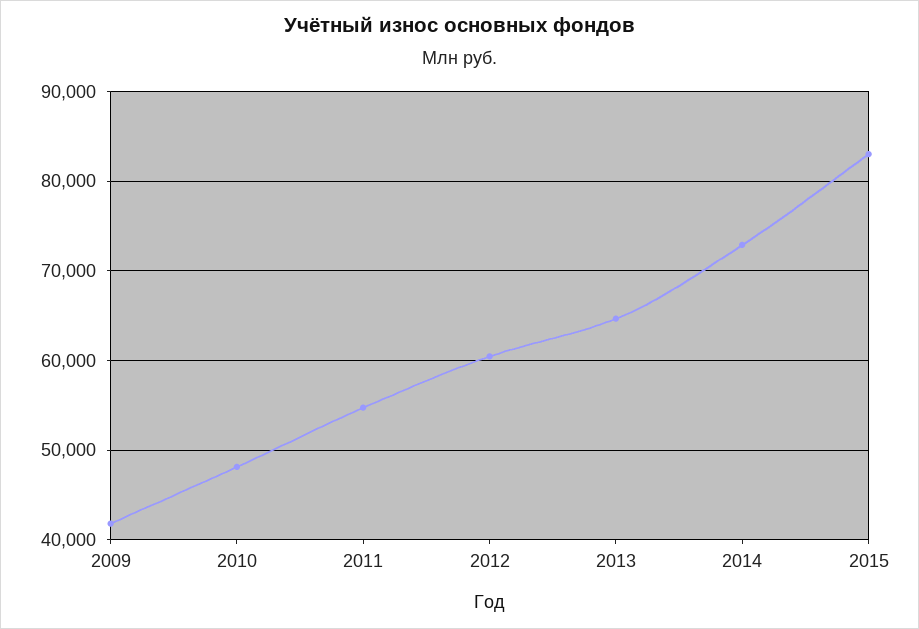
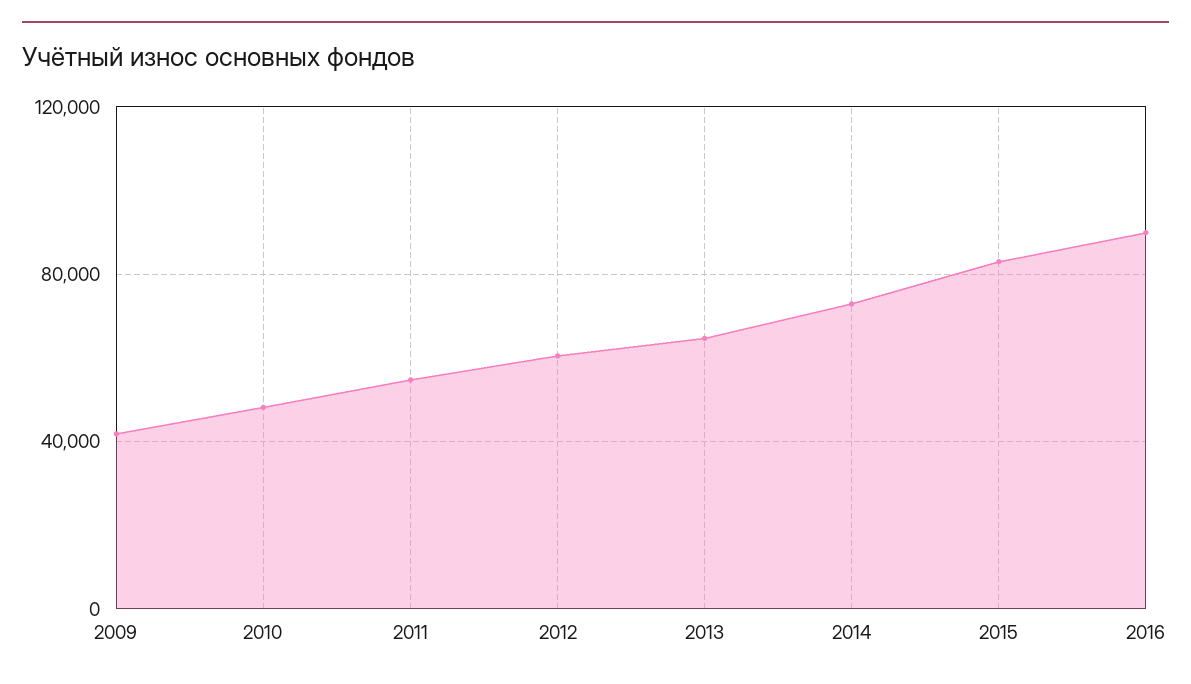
2016: none -> 90000

